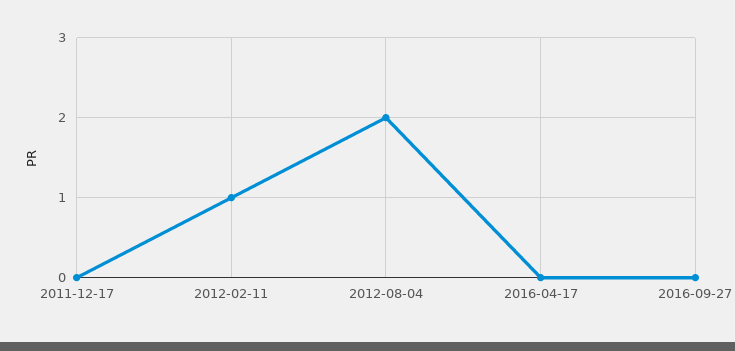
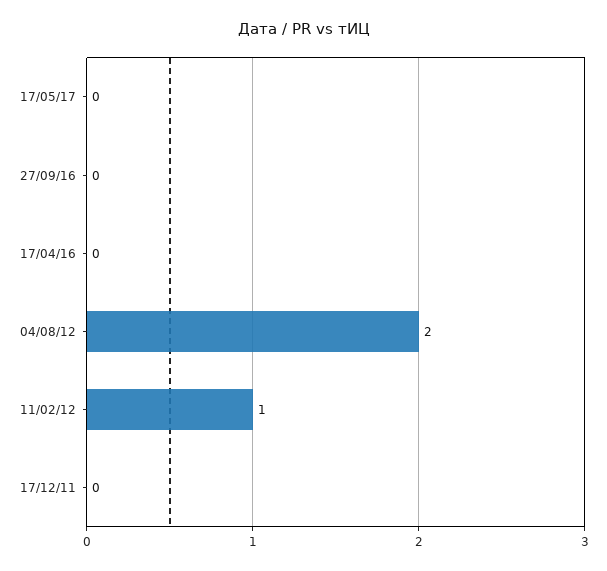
17/05/17: none -> 0

